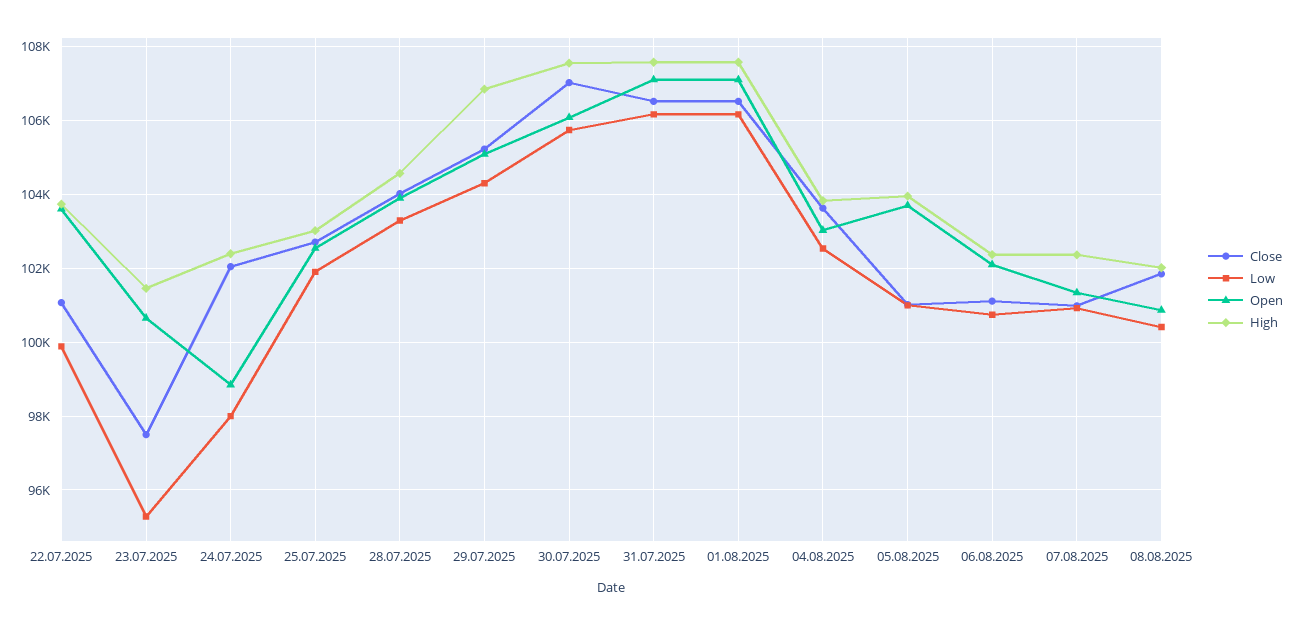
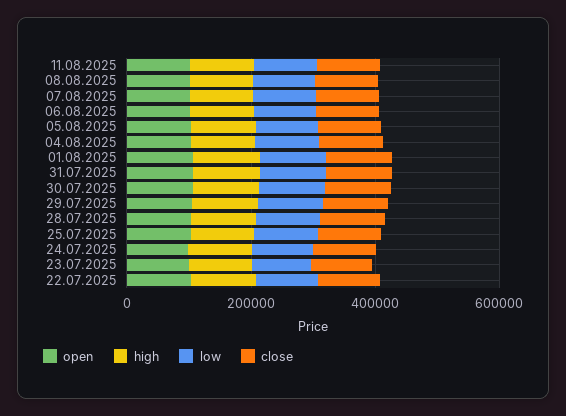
Open, 11.08.2025: none -> 100000
High, 11.08.2025: none -> 100000
Low, 11.08.2025: none -> 100000
Close, 11.08.2025: none -> 100000

